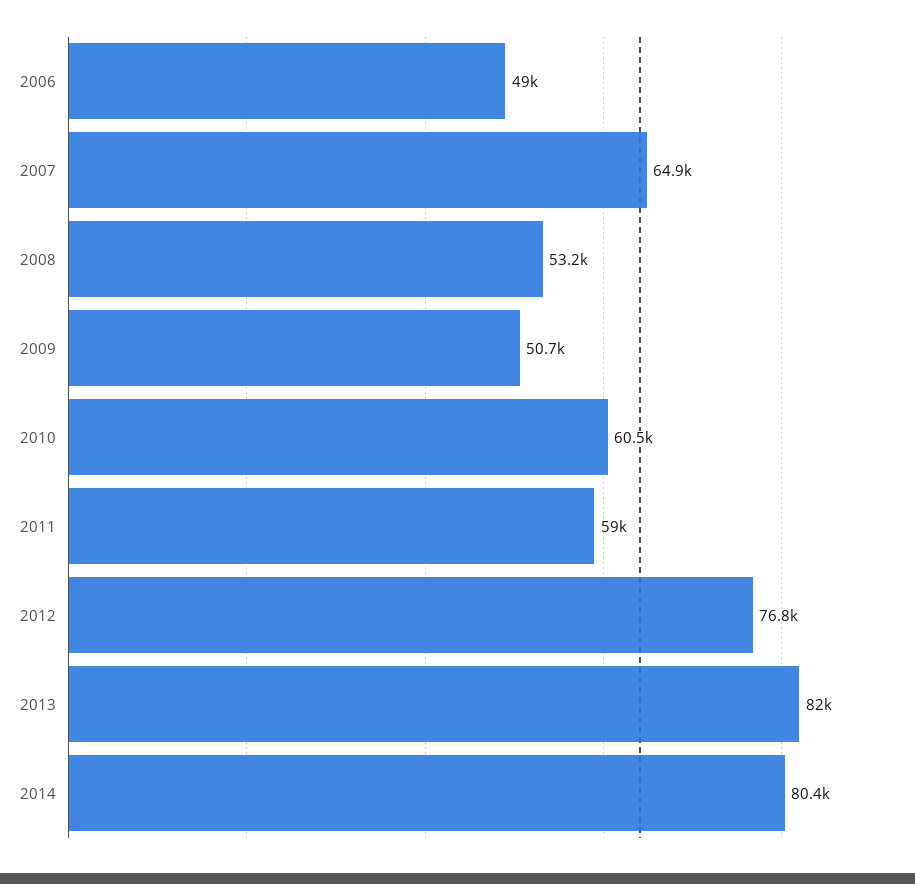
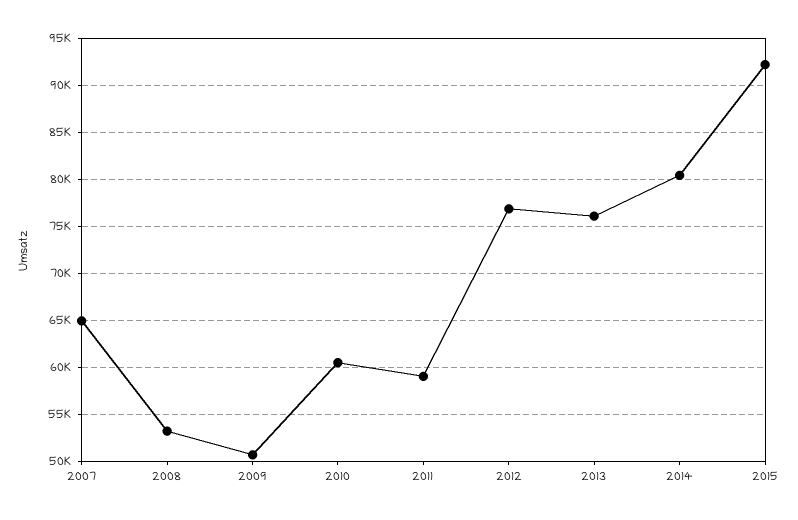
2006: 49000 -> none
2013: 82000 -> 76000
2015: none -> 92000

